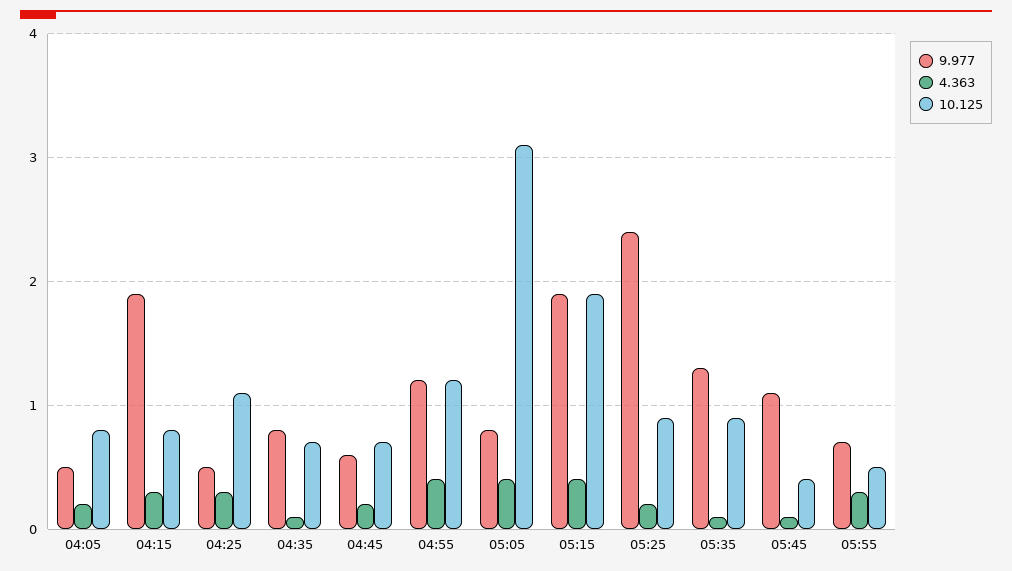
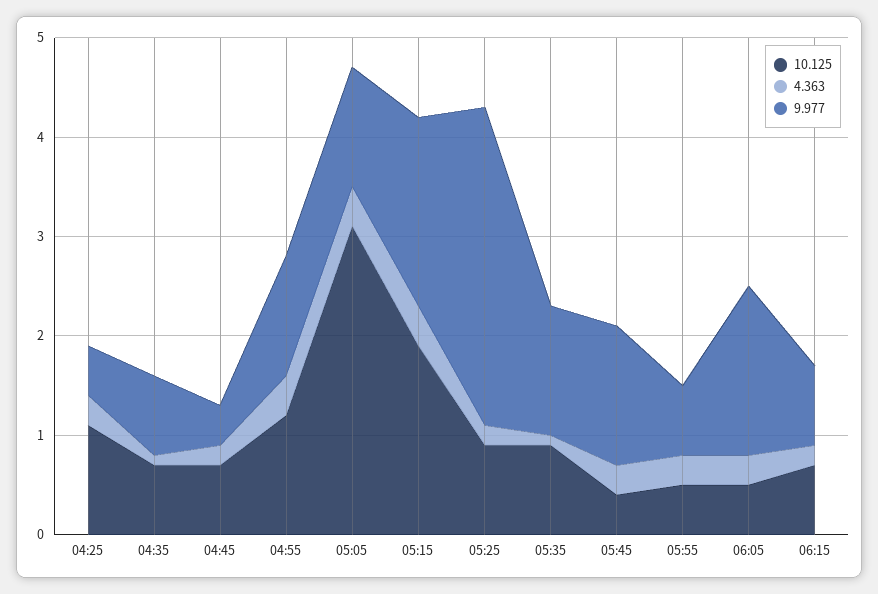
9.977, 04:05: 0.5 -> none
4.363, 04:05: 0.2 -> none
10.125, 04:05: 0.8 -> none
9.977, 04:15: 1.9 -> none
4.363, 04:15: 0.3 -> none
10.125, 04:15: 0.8 -> none
9.977, 04:45: 0.6 -> 0.4
9.977, 05:05: 0.8 -> 1.2
9.977, 05:25: 2.4 -> 3.2
9.977, 05:45: 1.1 -> 1.4
4.363, 05:45: 0.1 -> 0.3
10.125, 06:05: none -> 0.5
4.363, 06:05: none -> 0.3
9.977, 06:05: none -> 1.7
10.125, 06:15: none -> 0.7
4.363, 06:15: none -> 0.2
9.977, 06:15: none -> 0.8

